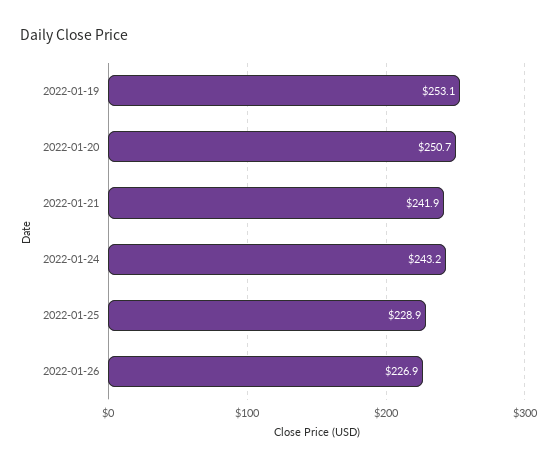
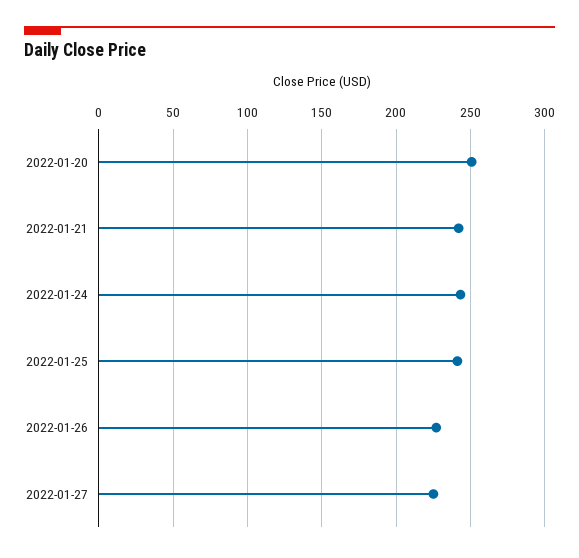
2022-01-19: 253.1 -> none
2022-01-25: 228.9 -> 240
2022-01-27: none -> 225

